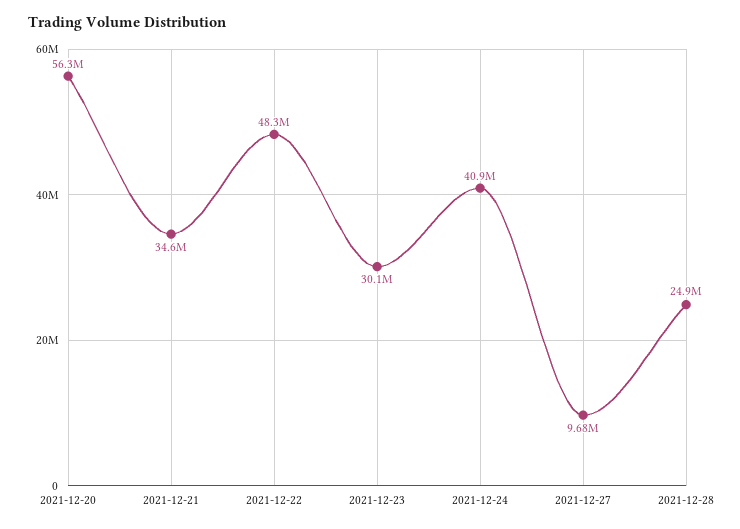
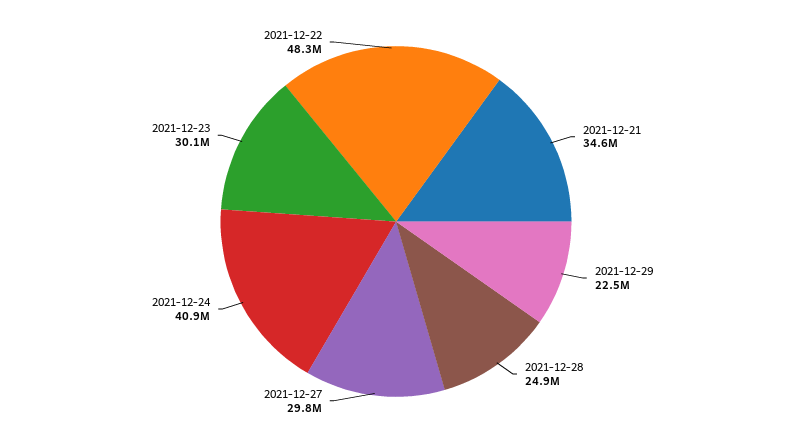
2021-12-20: 56300000 -> none
2021-12-27: 9680000 -> 29800000
2021-12-29: none -> 22500000

